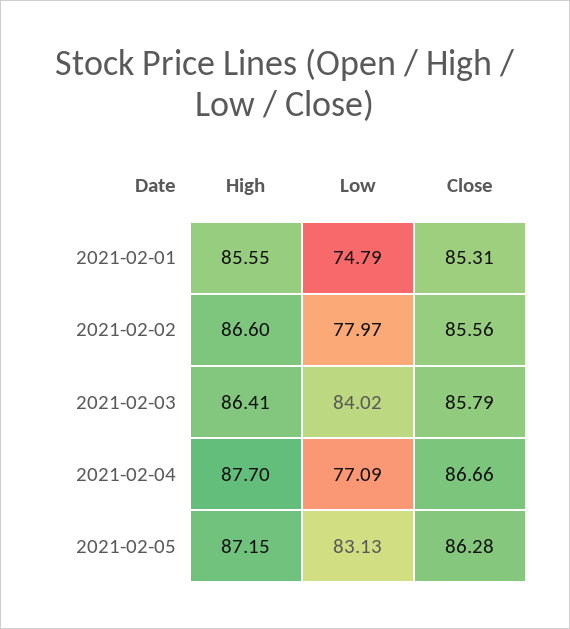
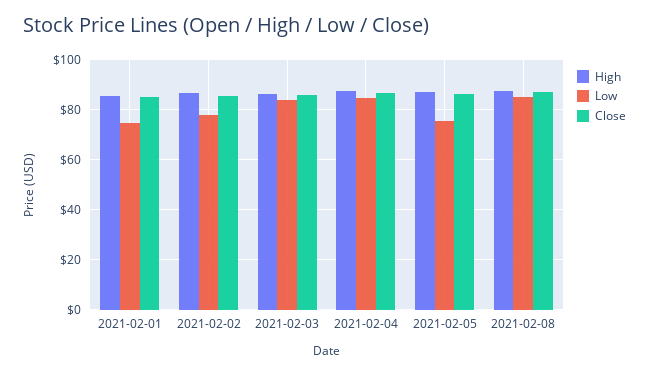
Low, 2021-02-04: 77.09 -> 85
Low, 2021-02-05: 83.13 -> 75
High, 2021-02-08: none -> 87.5
Low, 2021-02-08: none -> 85
Close, 2021-02-08: none -> 87.5

